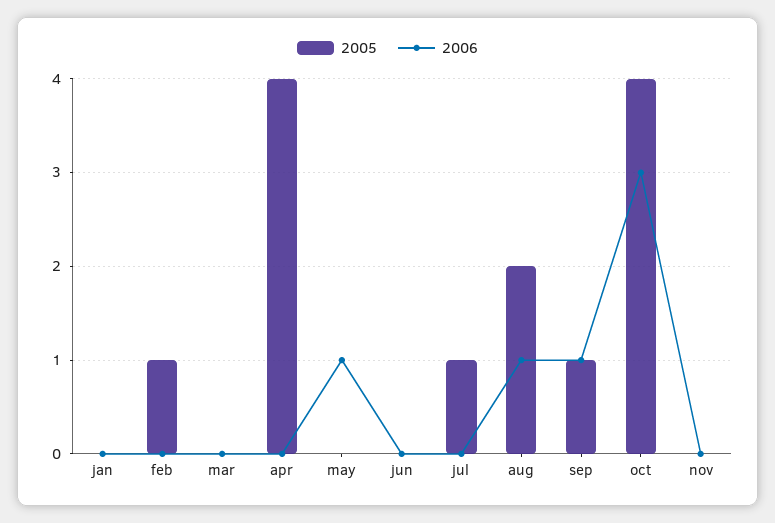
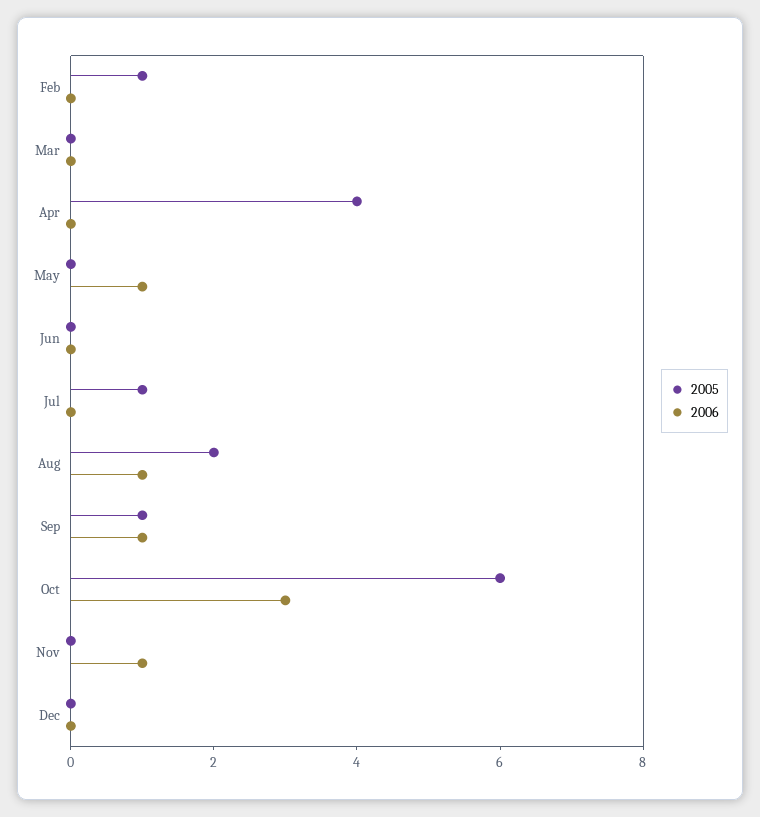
2005, jan: 0 -> none
2006, jan: 0 -> none
2005, oct: 4 -> 6
2006, nov: 0 -> 1
2005, Dec: none -> 0
2006, Dec: none -> 0

